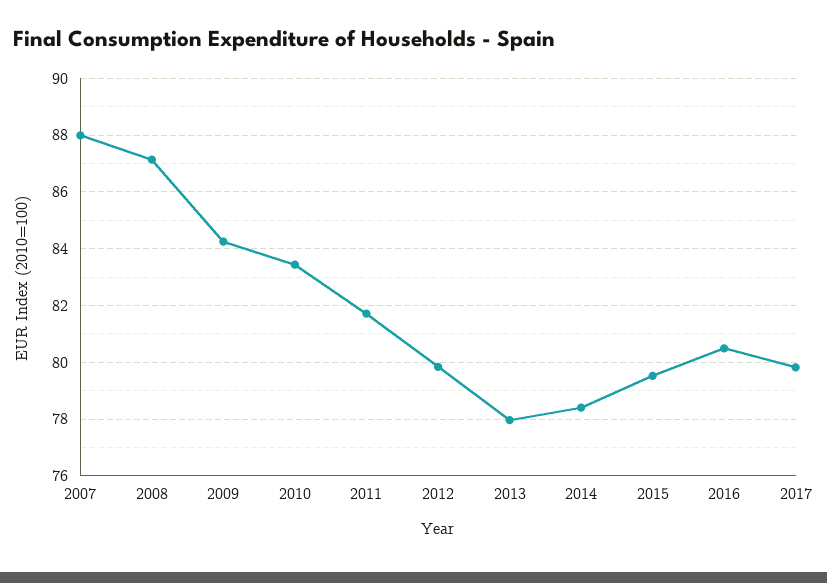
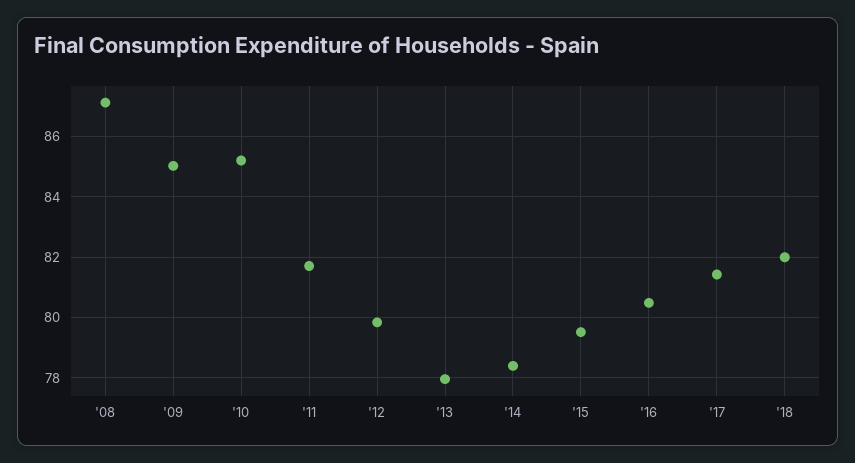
2007: 88 -> none
2009: 84.25 -> 85
2010: 83.5 -> 85.2
2017: 79.75 -> 81.4
'18: none -> 82

